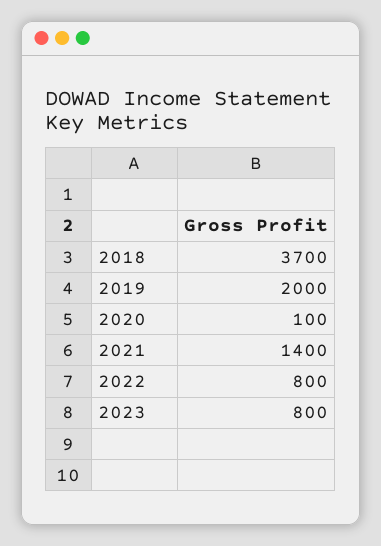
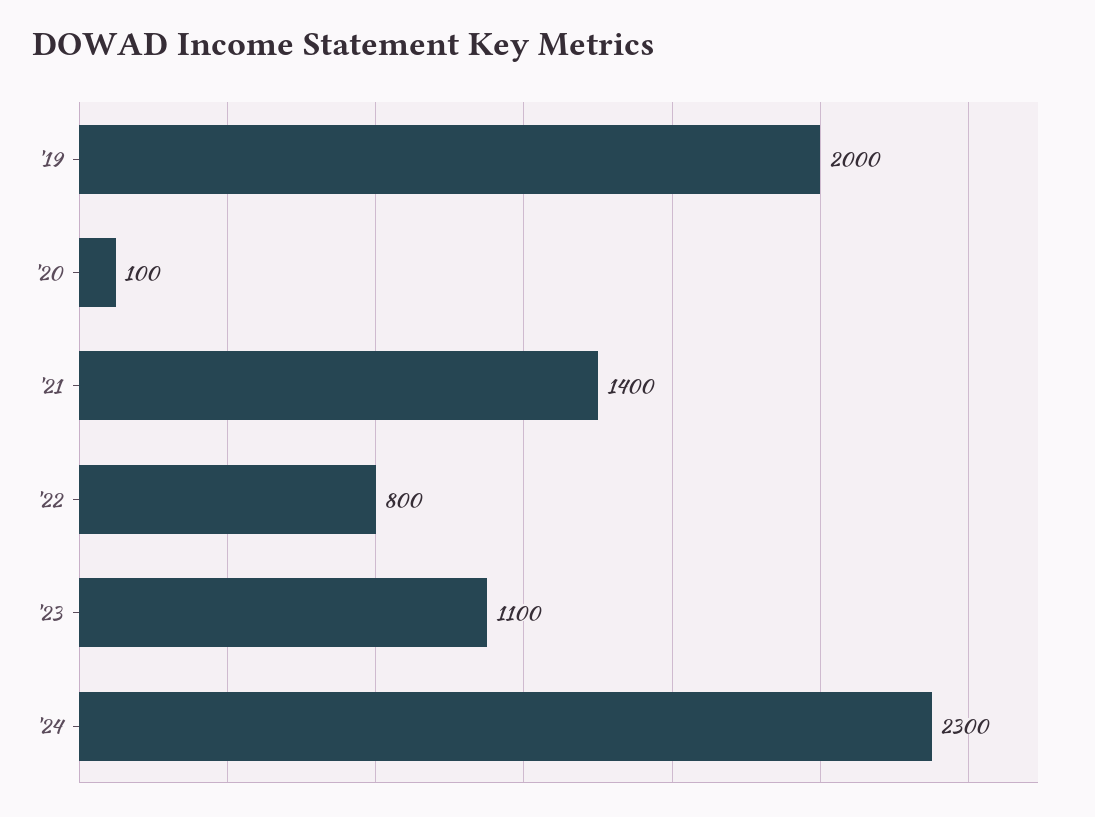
2018: 3700 -> none
2023: 800 -> 1100
'24: none -> 2300

